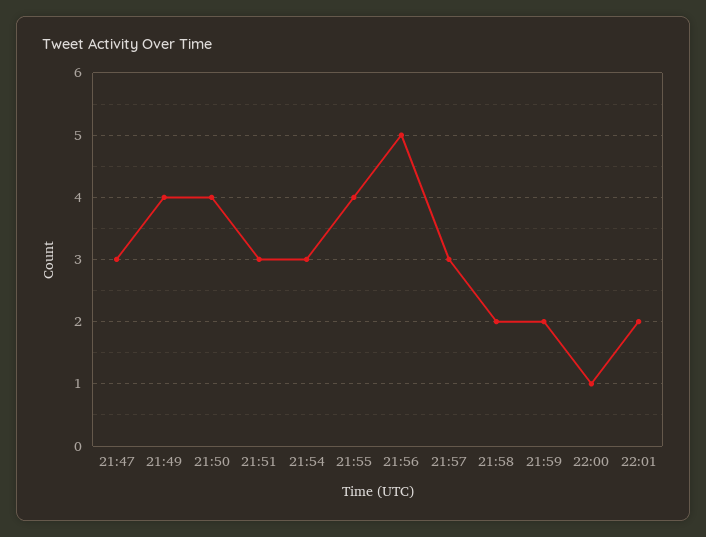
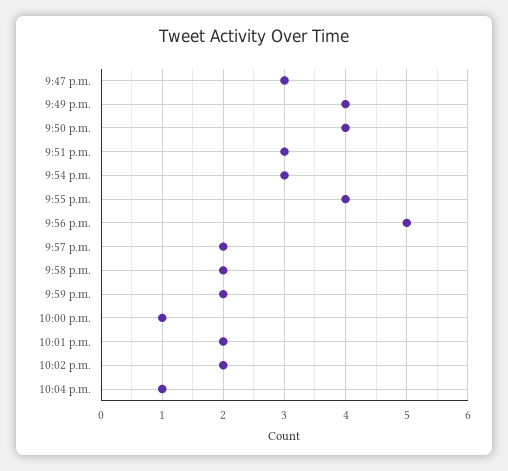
21:57: 3 -> 2
10:02 p.m.: none -> 2
10:04 p.m.: none -> 1

